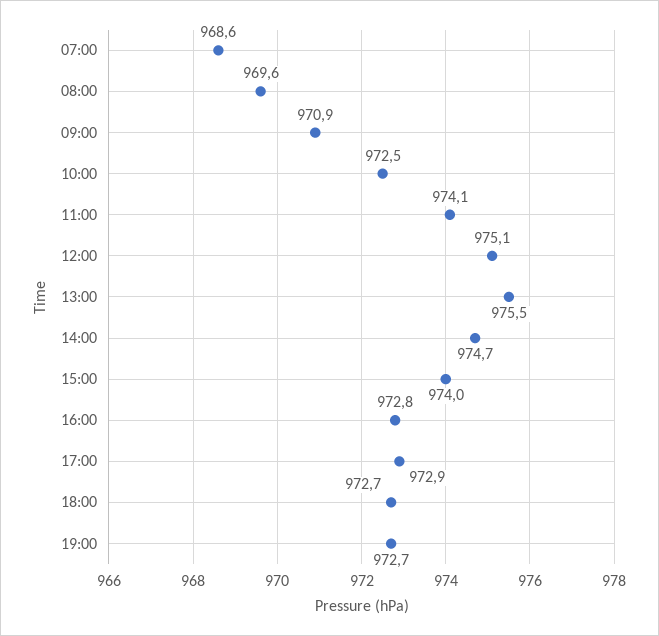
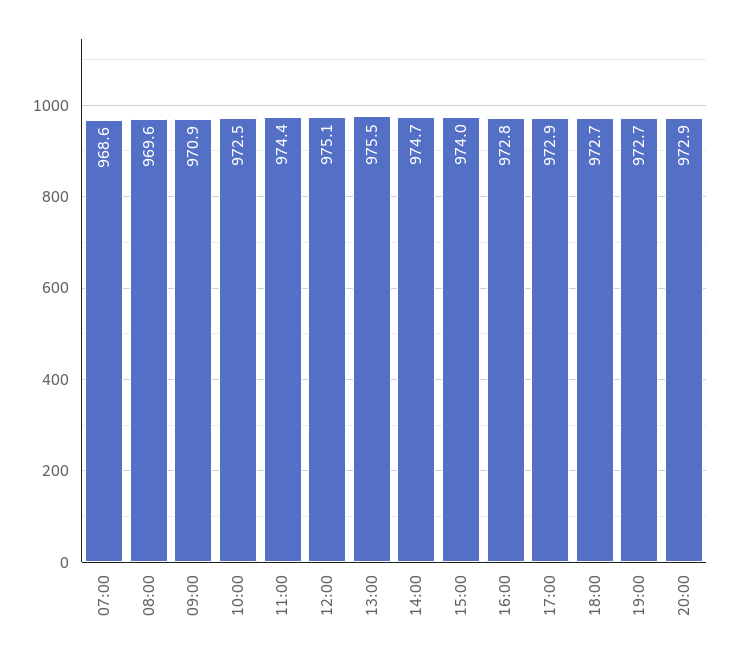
11:00: 974.1 -> 974.4
20:00: none -> 972.9

